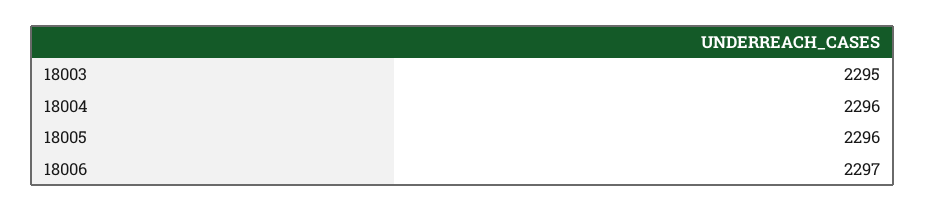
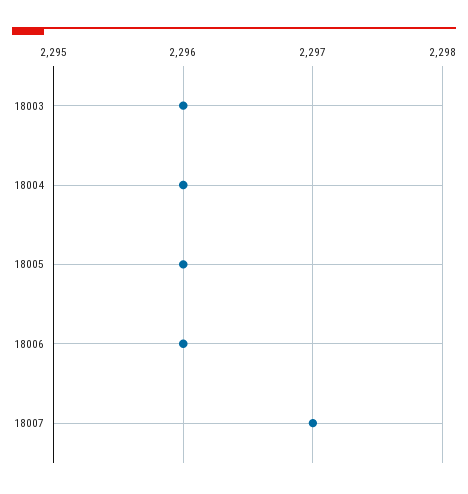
18003: 2295 -> 2296
18006: 2297 -> 2296
18007: none -> 2297

